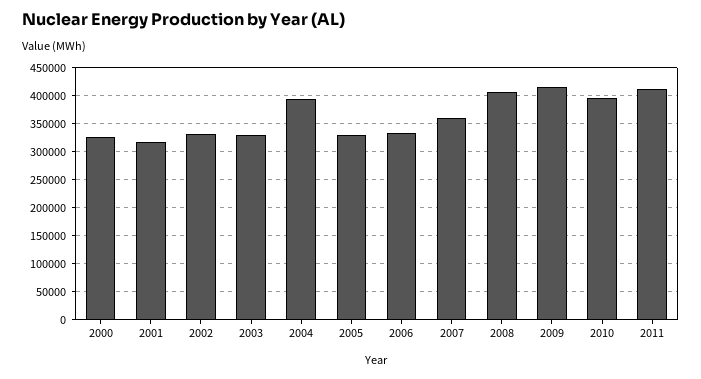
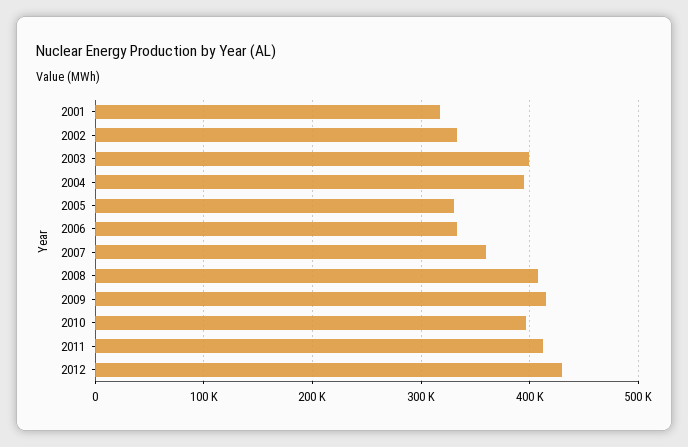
2000: 325000 -> none
2003: 325000 -> 400000
2012: none -> 430000

